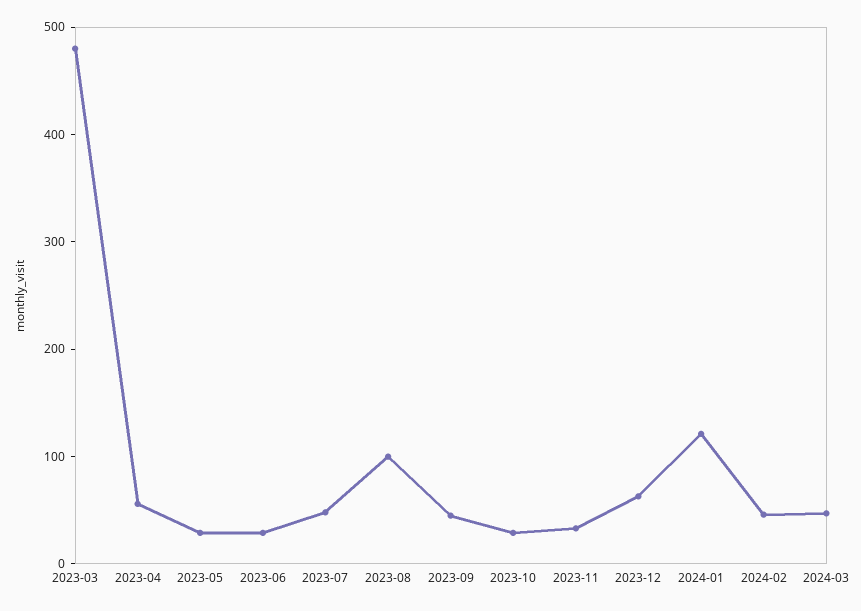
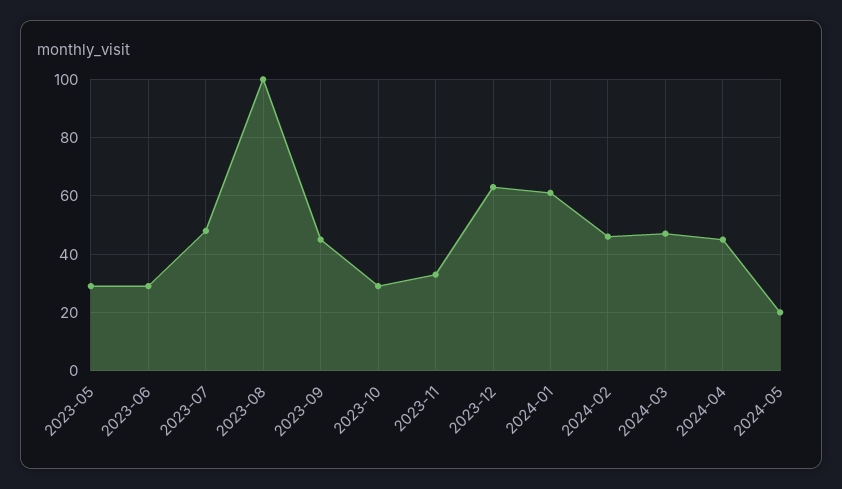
2023-03: 480 -> none
2023-04: 60 -> none
2024-01: 120 -> 60
2024-04: none -> 45
2024-05: none -> 20

